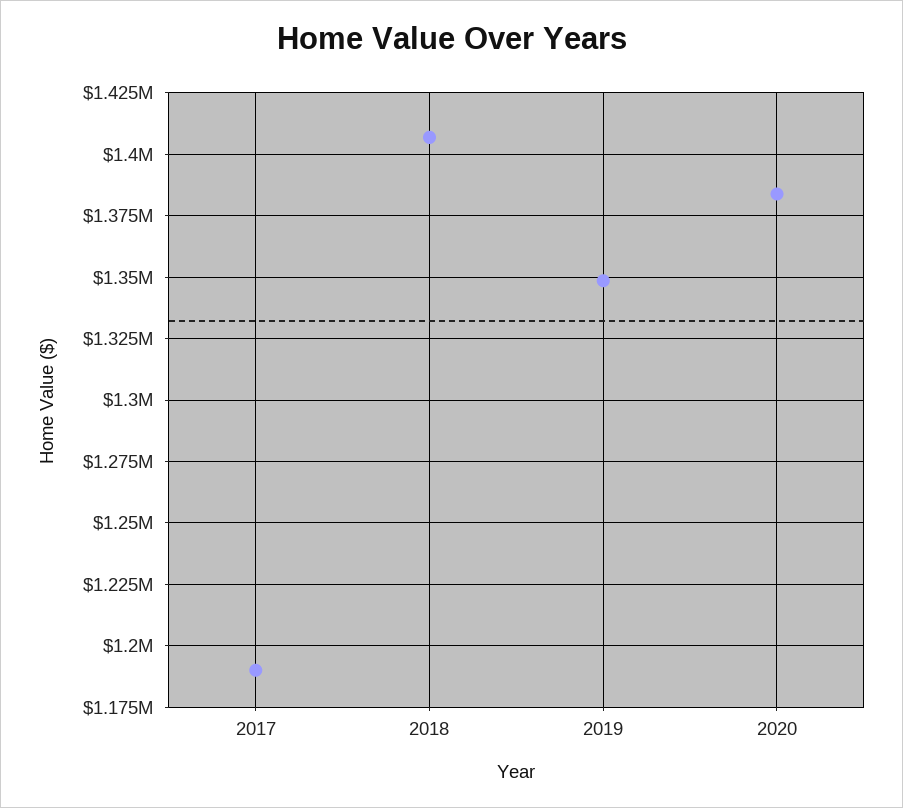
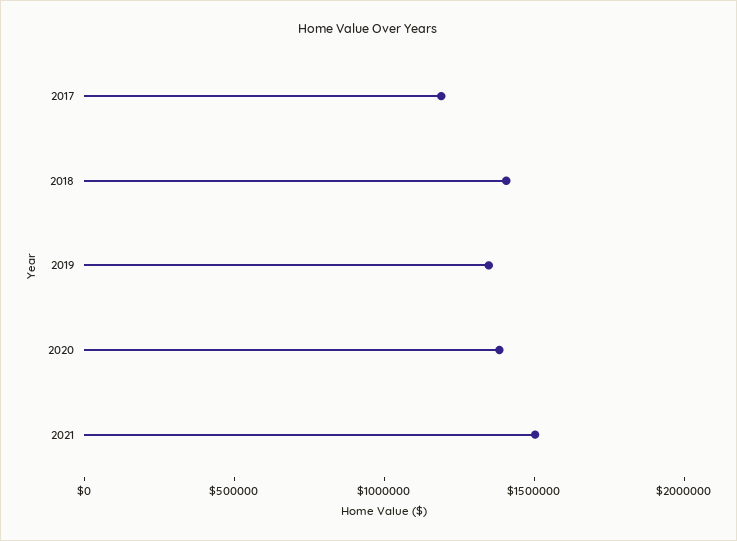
2021: none -> 1500000

